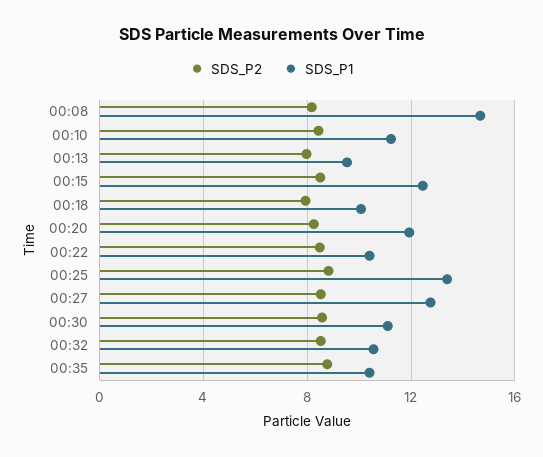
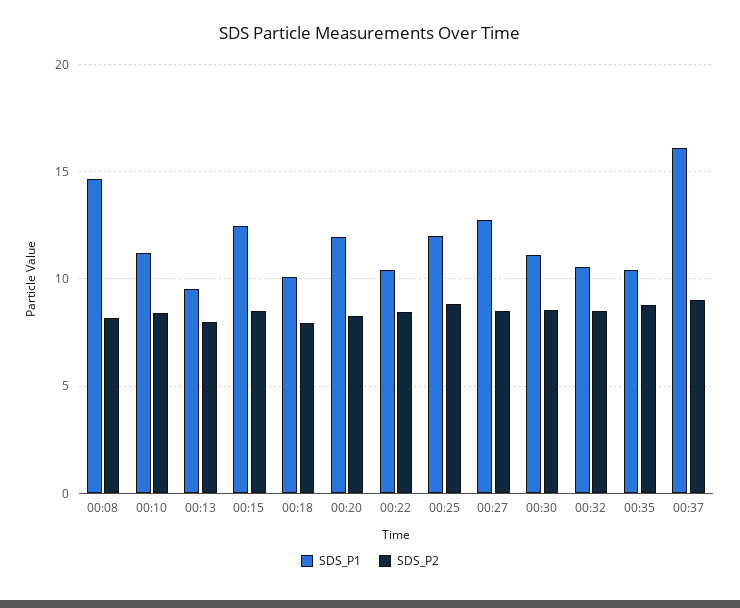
SDS_P1, 00:25: 13.5 -> 12
SDS_P1, 00:37: none -> 16
SDS_P2, 00:37: none -> 9

